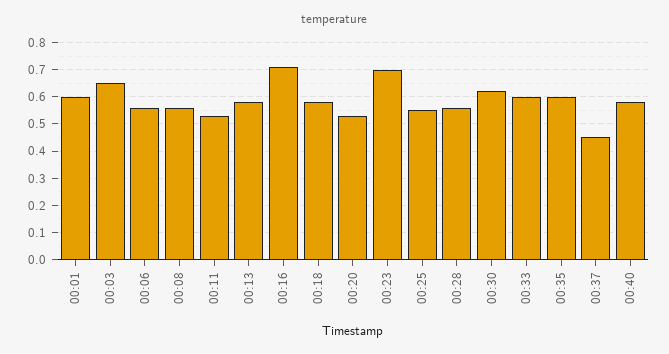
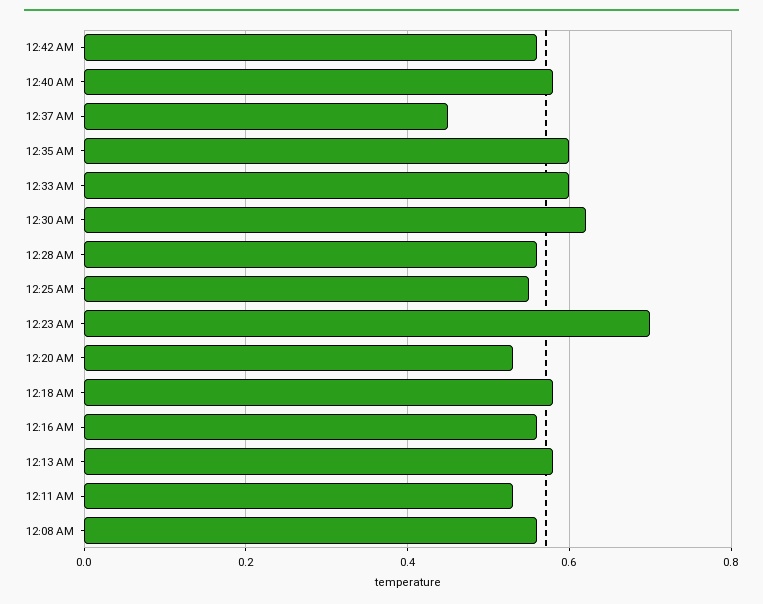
00:01: 0.6 -> none
00:03: 0.65 -> none
00:06: 0.55 -> none
00:16: 0.7 -> 0.55
12:42 AM: none -> 0.55

